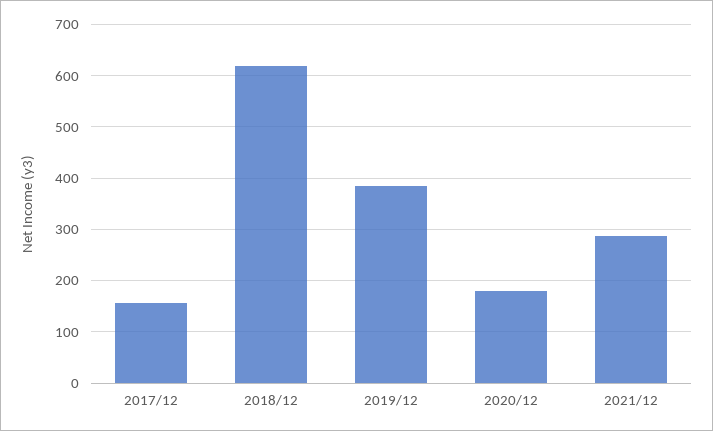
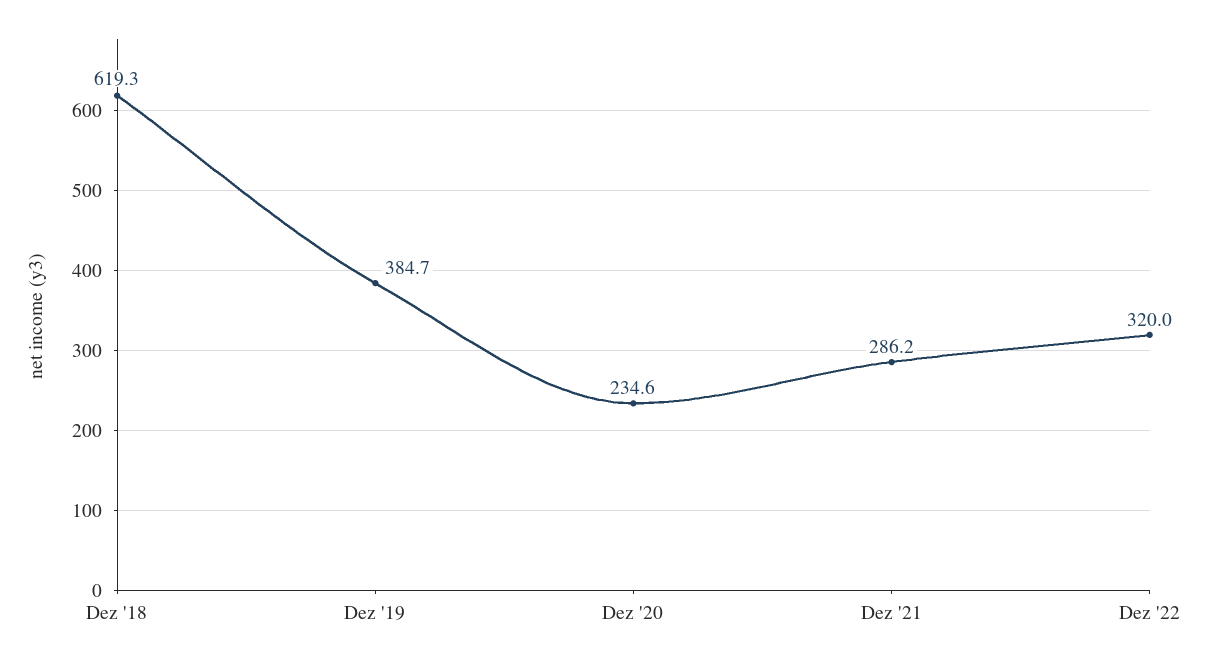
2017/12: 160 -> none
2020/12: 180 -> 234.6
Dez '22: none -> 320

